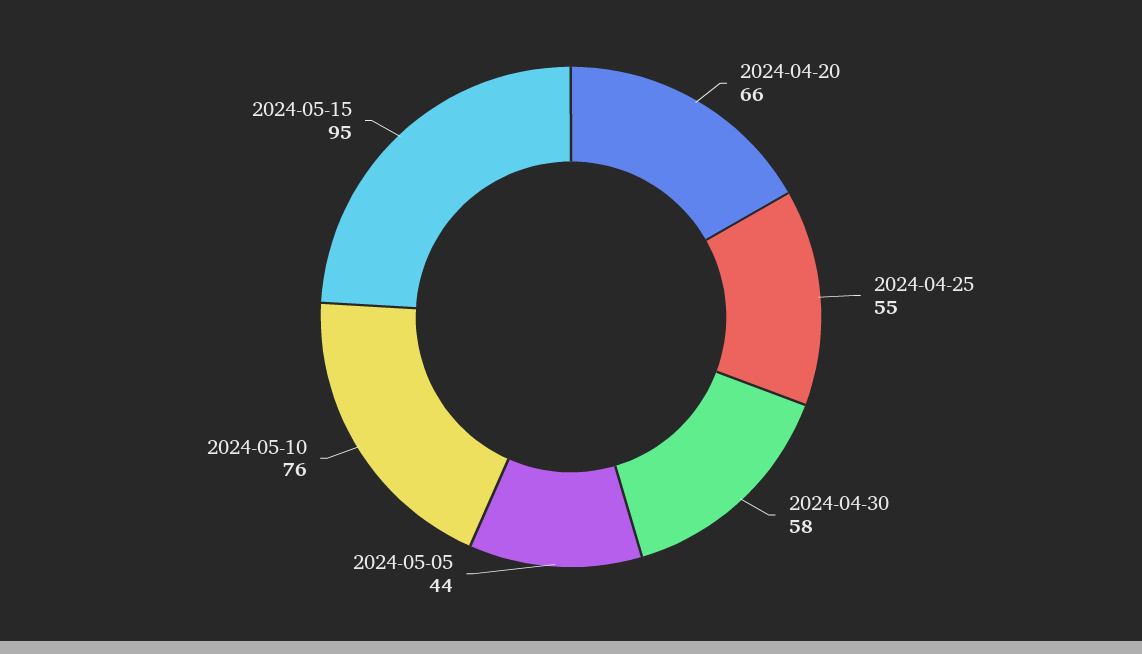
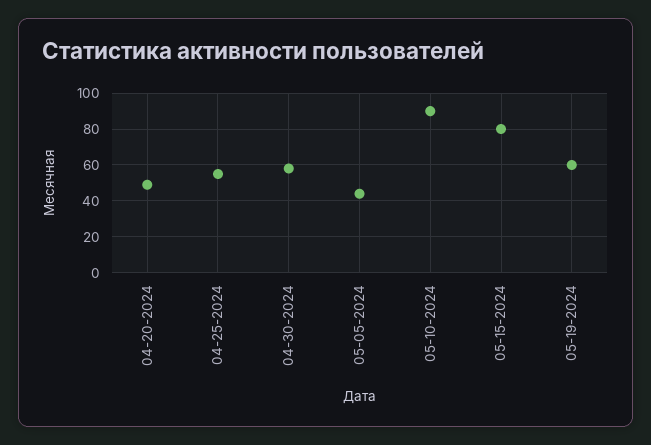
2024-04-20: 66 -> 50
2024-05-10: 76 -> 90
2024-05-15: 95 -> 80
05-19-2024: none -> 60

